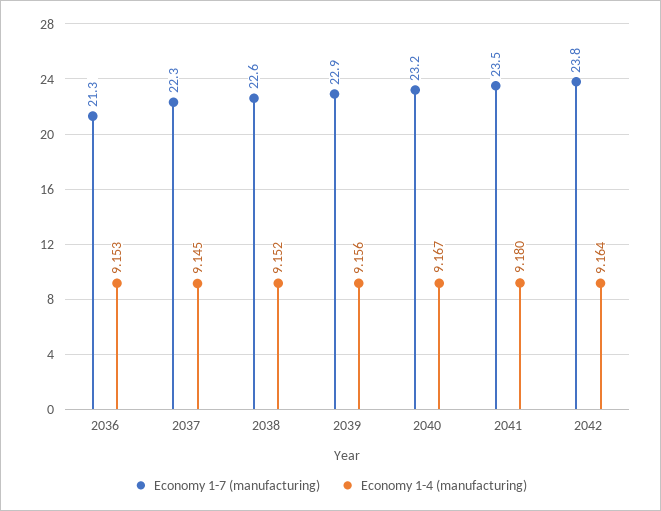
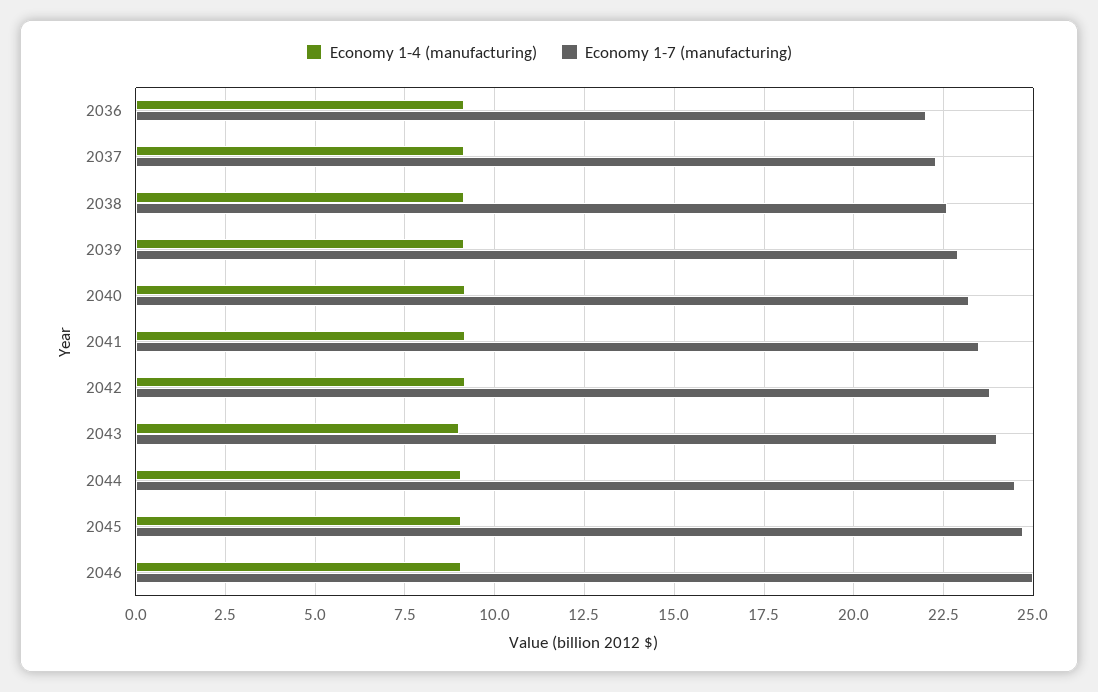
Economy 1-7 (manufacturing), 2036: 21.3 -> 22
Economy 1-4 (manufacturing), 2043: none -> 9
Economy 1-7 (manufacturing), 2043: none -> 24
Economy 1-4 (manufacturing), 2044: none -> 9
Economy 1-7 (manufacturing), 2044: none -> 24.5
Economy 1-4 (manufacturing), 2045: none -> 9
Economy 1-7 (manufacturing), 2045: none -> 24.75
Economy 1-4 (manufacturing), 2046: none -> 9
Economy 1-7 (manufacturing), 2046: none -> 25

